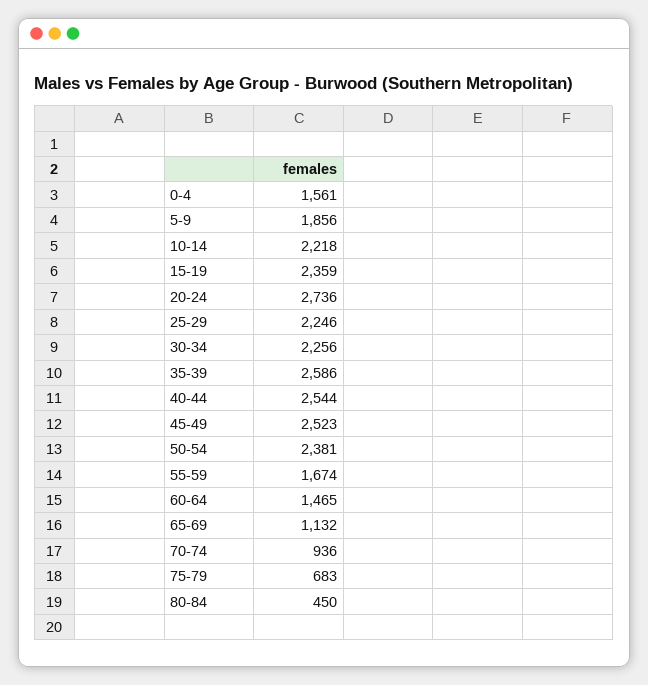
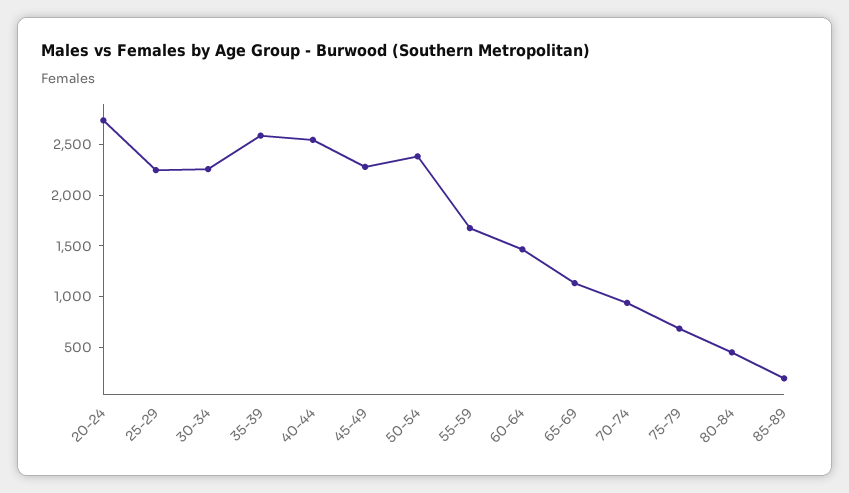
0-4: 1561 -> none
5-9: 1856 -> none
10-14: 2218 -> none
15-19: 2359 -> none
45-49: 2523 -> 2300
85-89: none -> 200

